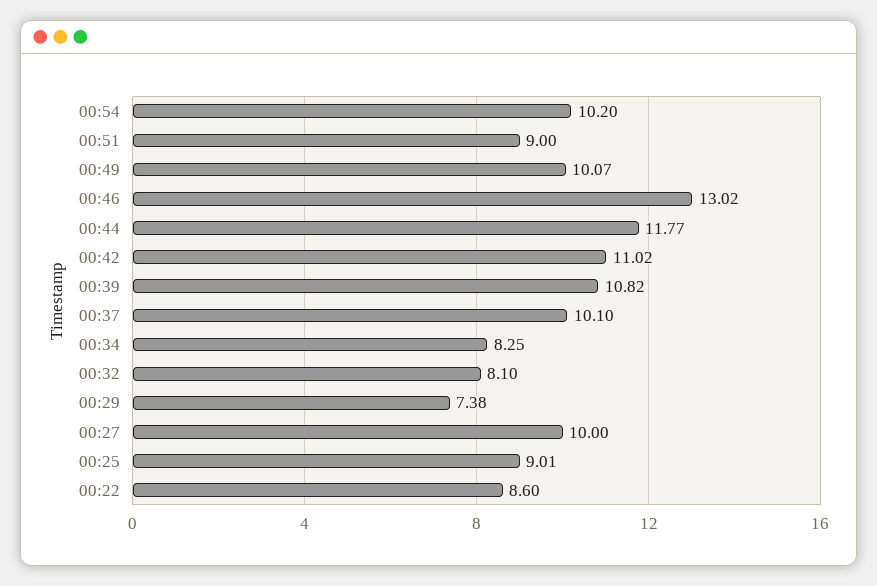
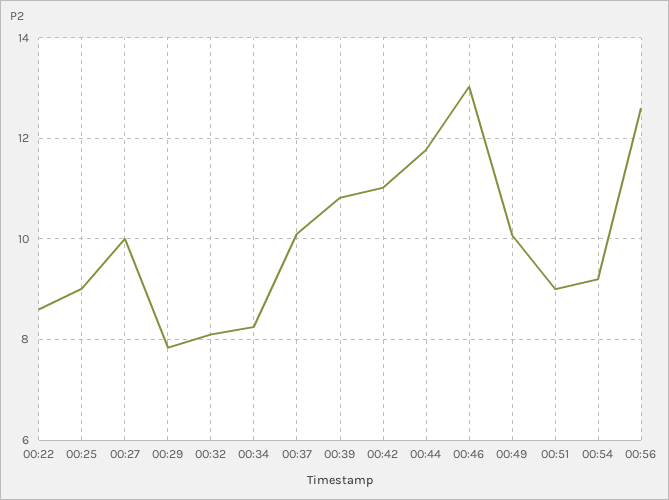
00:54: 10.2 -> 9.2
00:29: 7.38 -> 7.8
00:56: none -> 12.6

